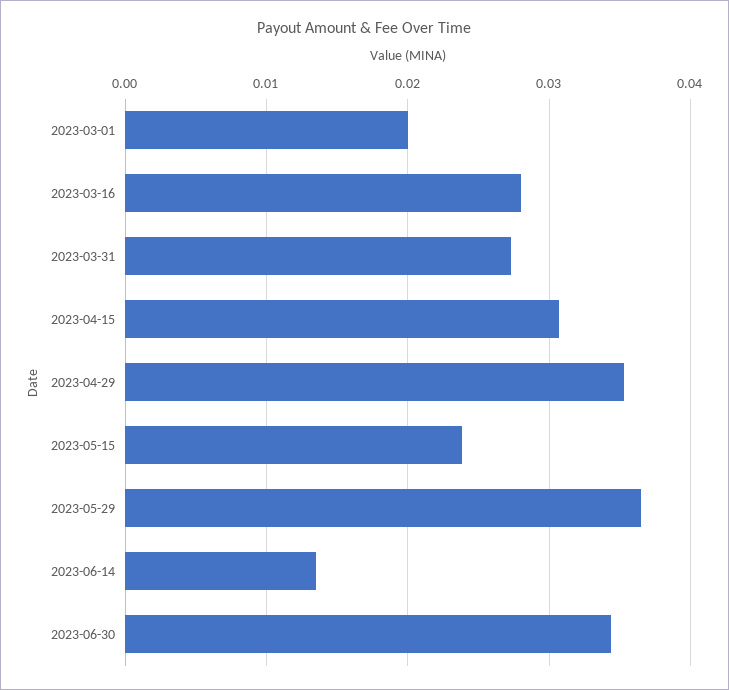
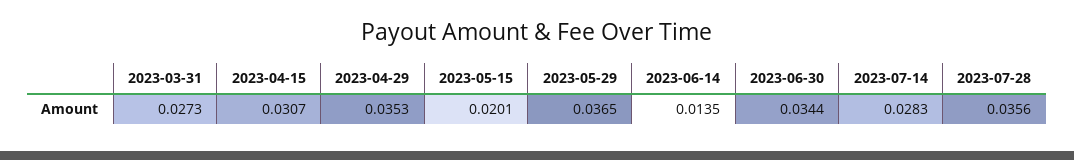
2023-03-01: 0.02 -> none
2023-03-16: 0.028 -> none
2023-05-15: 0.024 -> 0.0201
2023-07-14: none -> 0.0283
2023-07-28: none -> 0.0356

